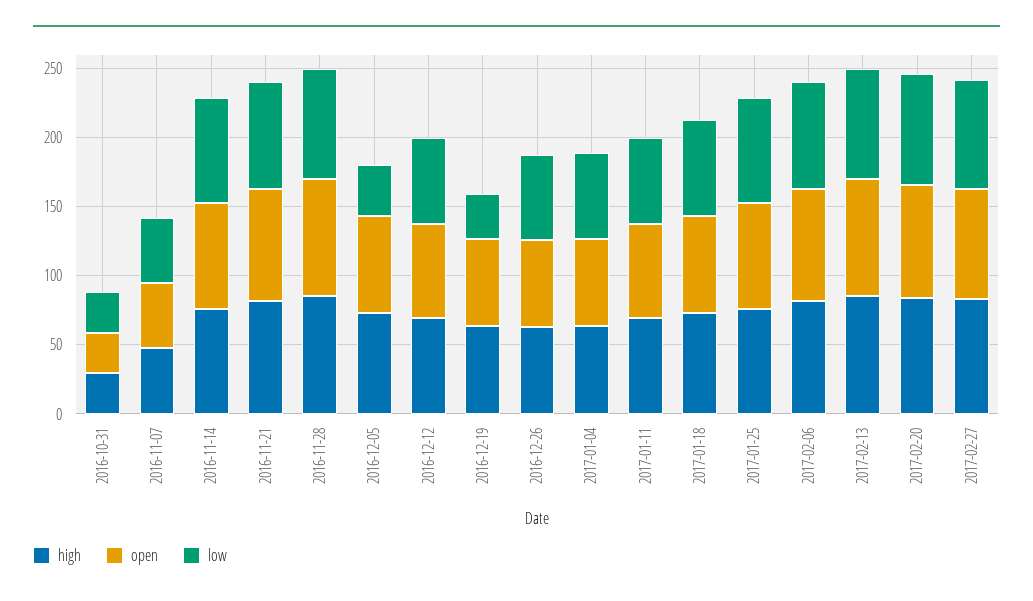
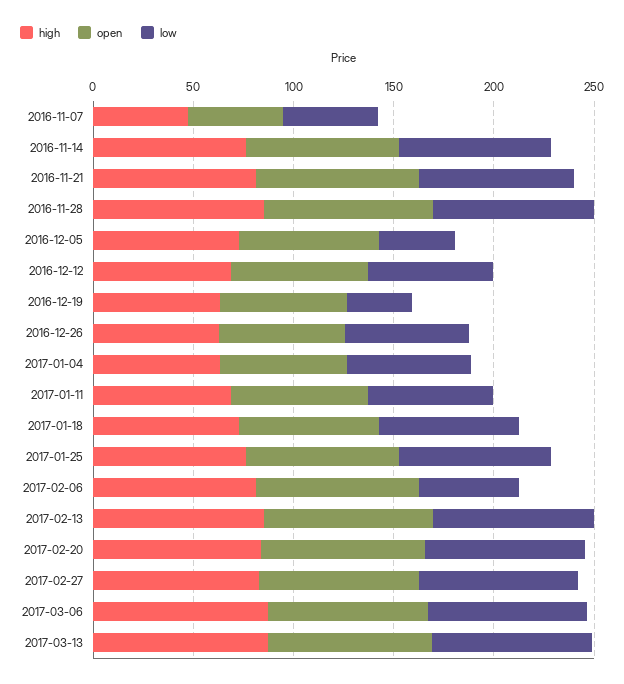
high, 2016-10-31: 30 -> none
open, 2016-10-31: 30 -> none
low, 2016-10-31: 30 -> none
low, 2017-02-06: 80 -> 50
high, 2017-03-06: none -> 90
open, 2017-03-06: none -> 80
low, 2017-03-06: none -> 80
high, 2017-03-13: none -> 90
open, 2017-03-13: none -> 80
low, 2017-03-13: none -> 80

